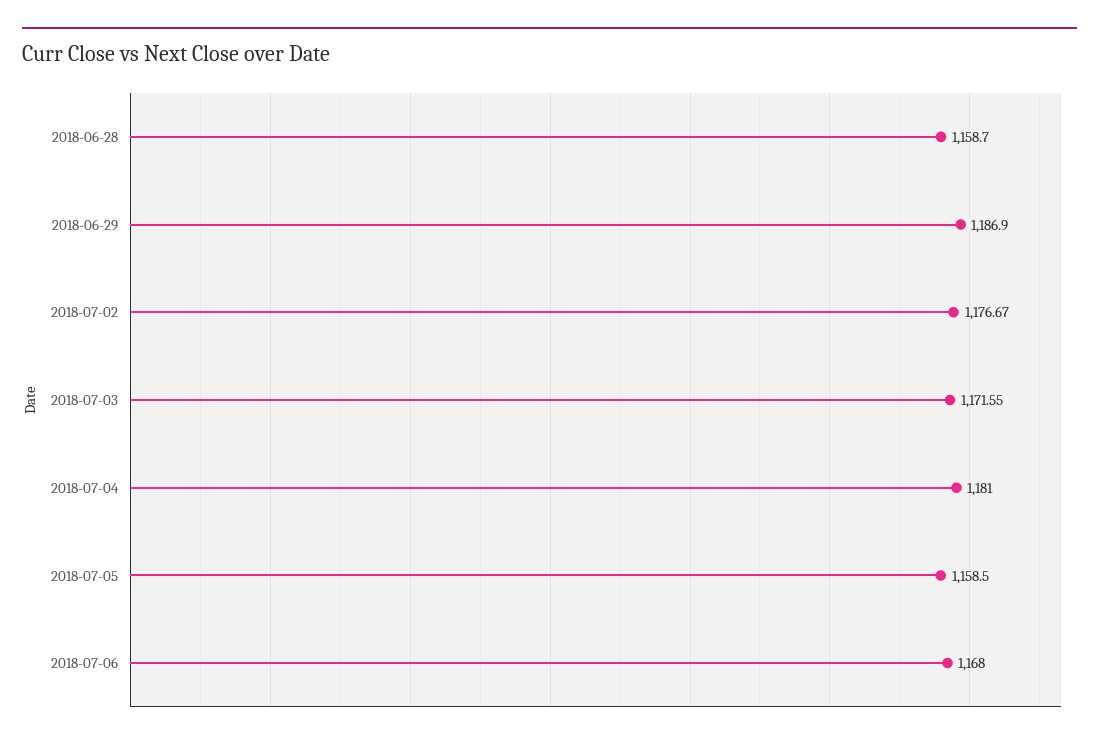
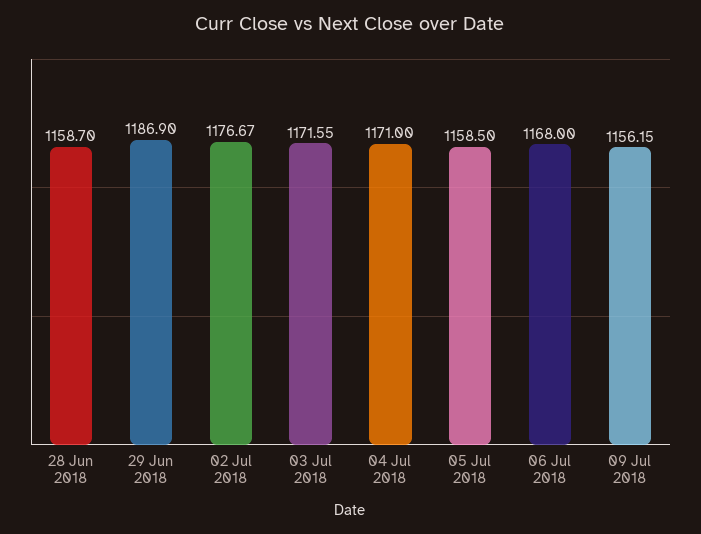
2018-07-04: 1181 -> 1171
09 Jul 2018: none -> 1156.15

